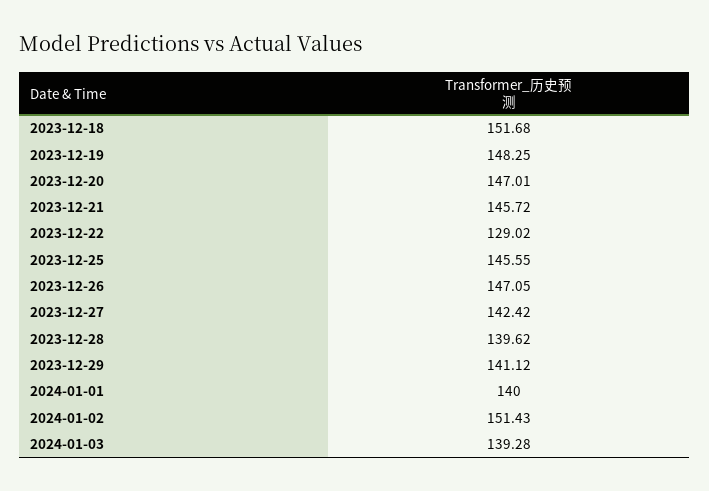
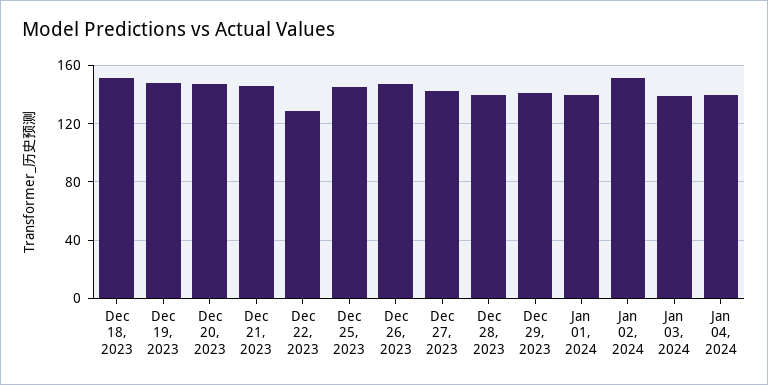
Jan 04, 2024: none -> 140

